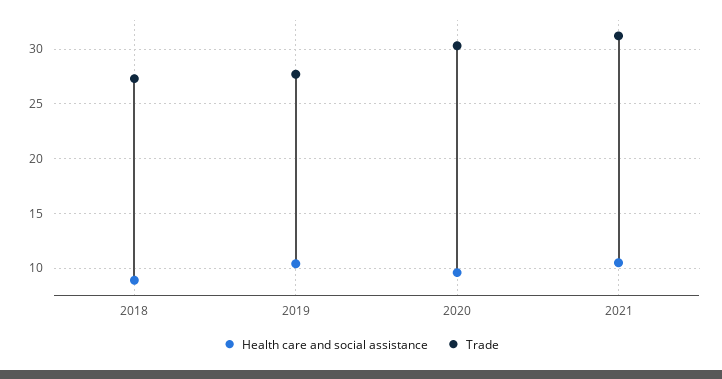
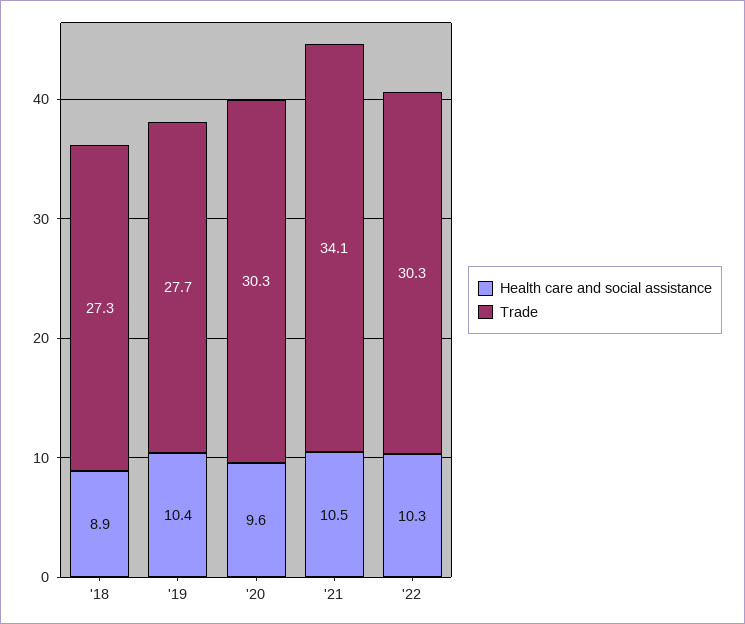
Trade, 2021: 31 -> 34.1
Health care and social assistance, '22: none -> 10.3
Trade, '22: none -> 30.3

